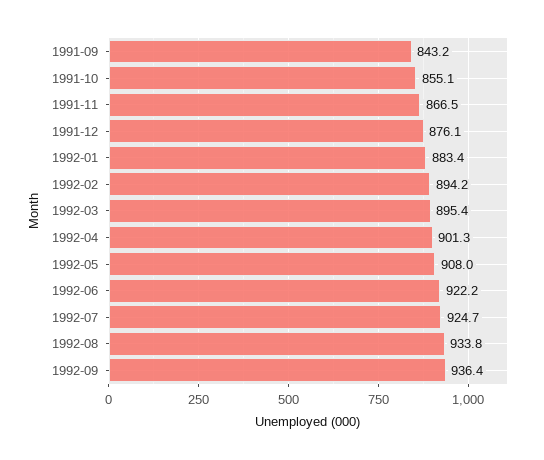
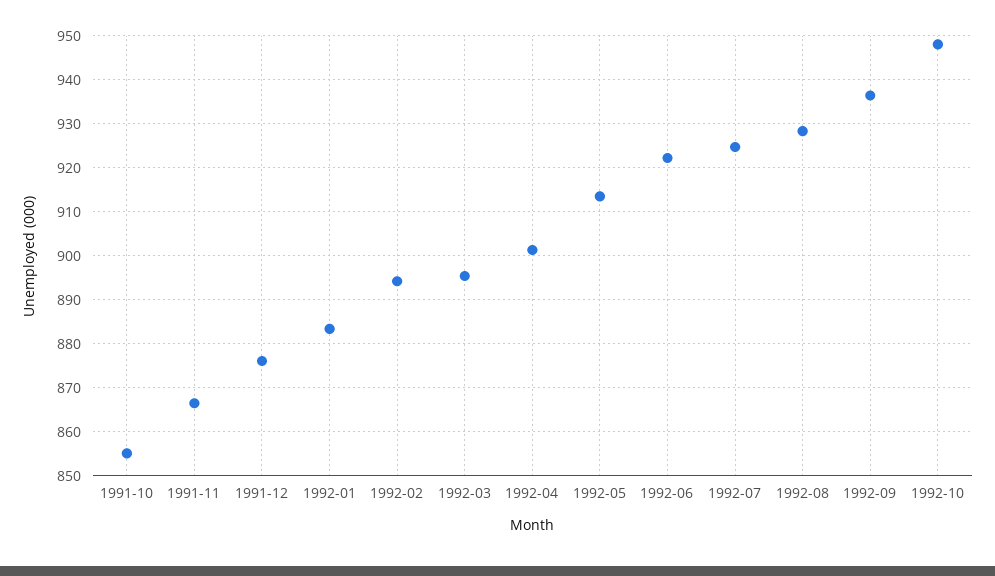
1991-09: 843.2 -> none
1992-05: 908 -> 914
1992-08: 933.8 -> 928
1992-10: none -> 948

